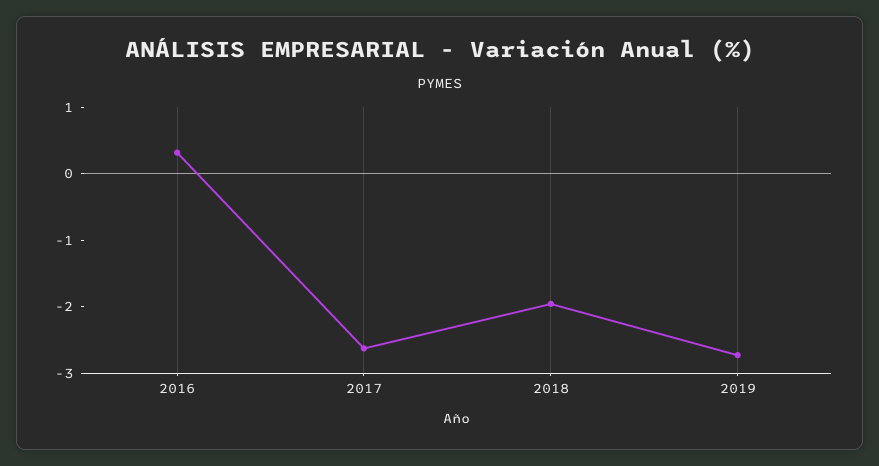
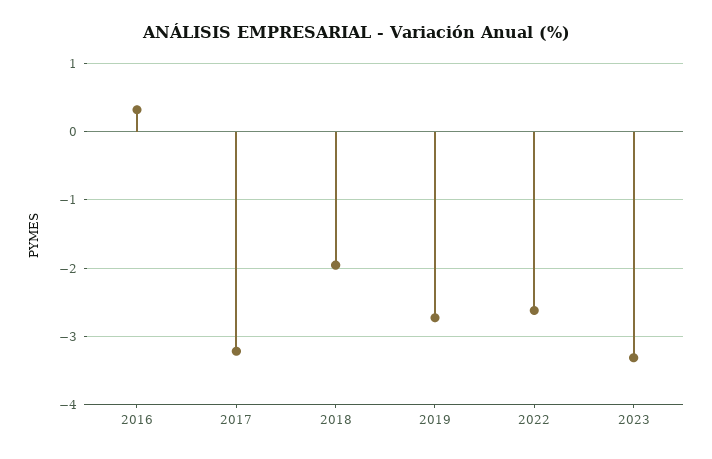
2017: -2.6 -> -3.2
2022: none -> -2.6
2023: none -> -3.3

